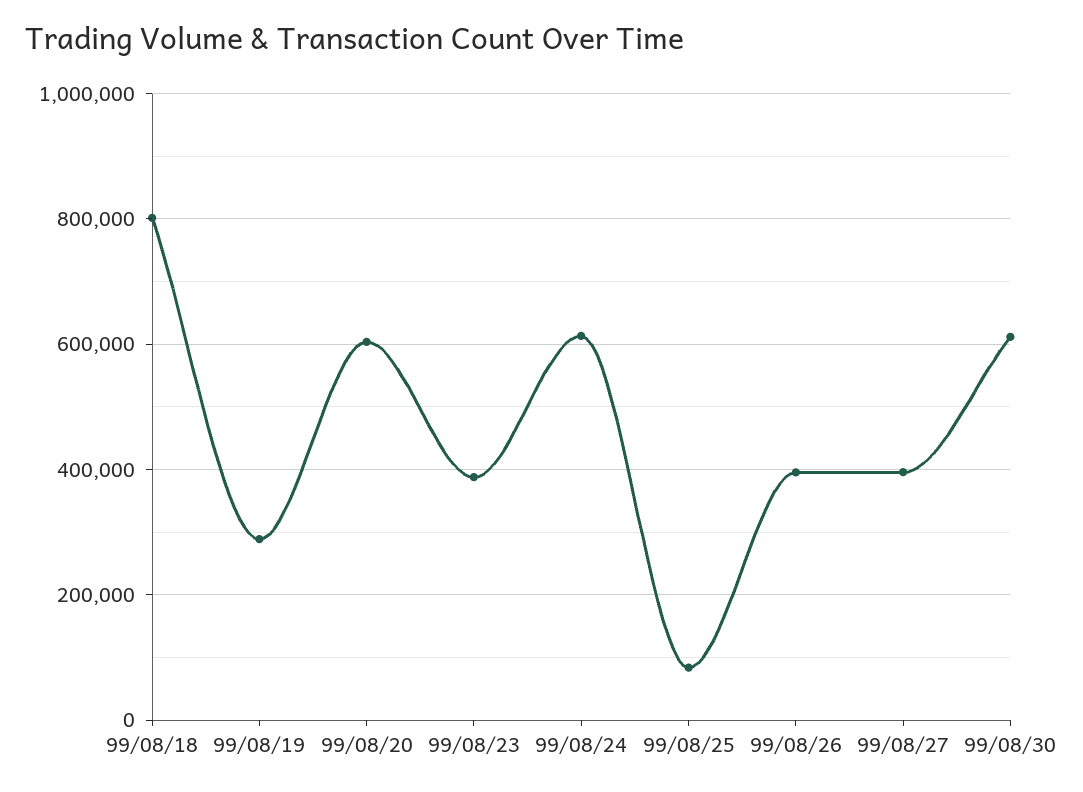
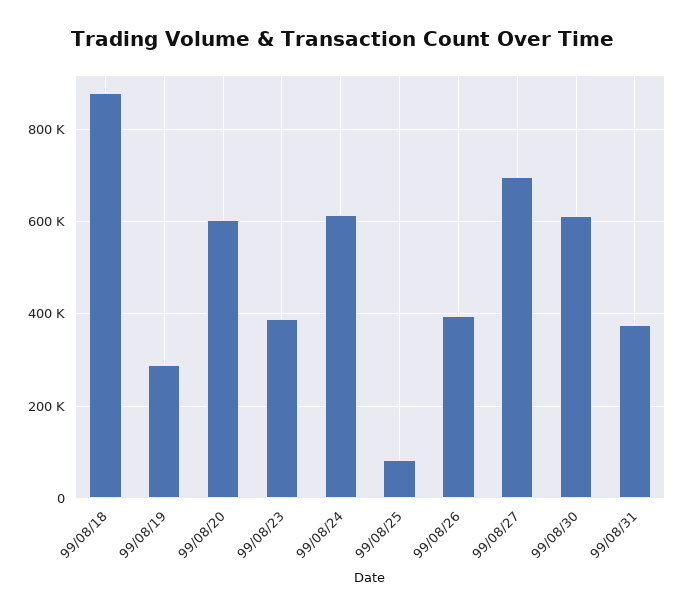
99/08/18: 800000 -> 880000
99/08/27: 400000 -> 700000
99/08/31: none -> 380000

